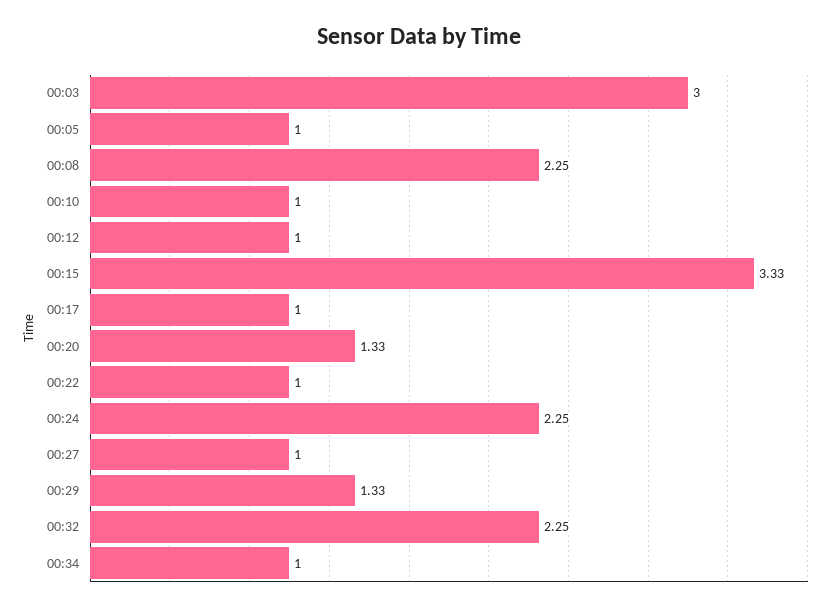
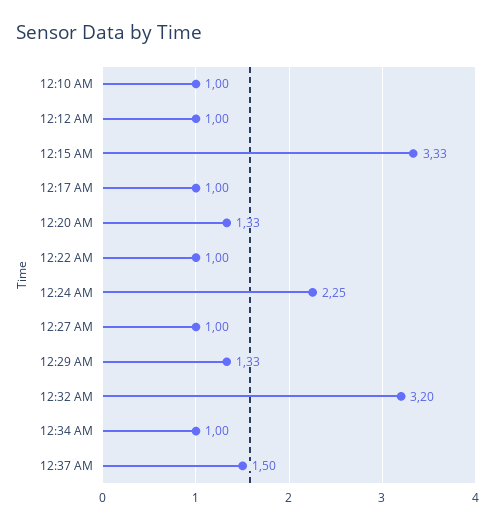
00:03: 3 -> none
00:05: 1 -> none
00:08: 2.25 -> none
00:32: 2.25 -> 3.2
12:37 AM: none -> 1.5

